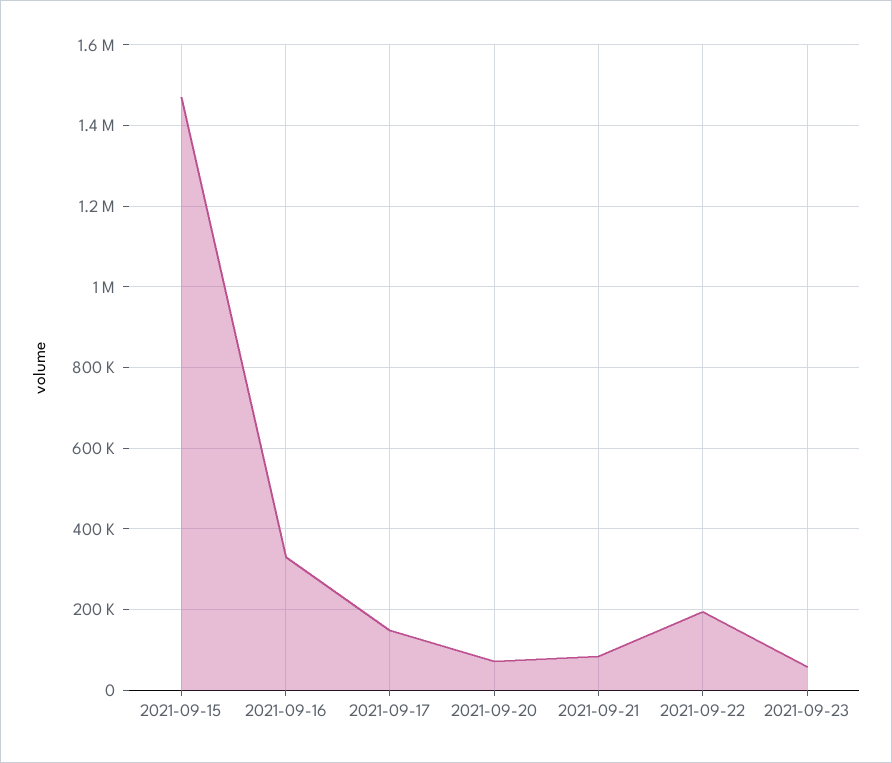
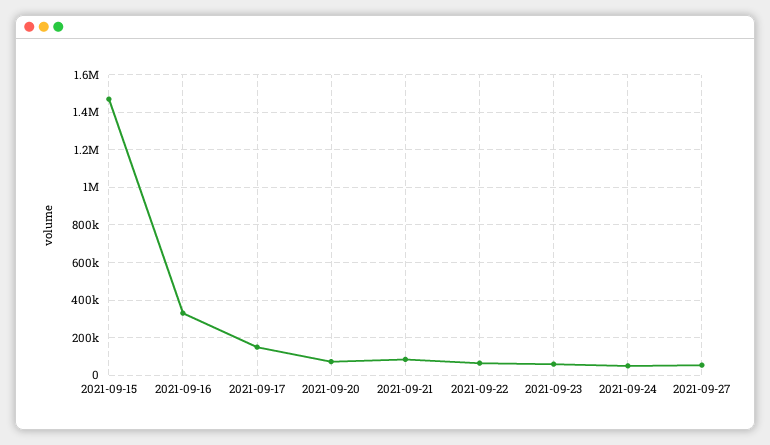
2021-09-22: 200000 -> 50000
2021-09-24: none -> 50000
2021-09-27: none -> 50000

